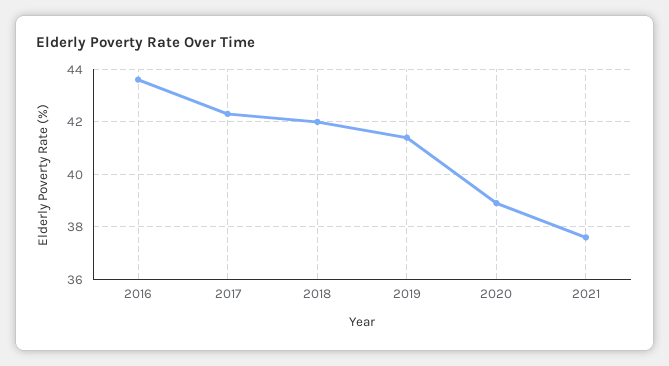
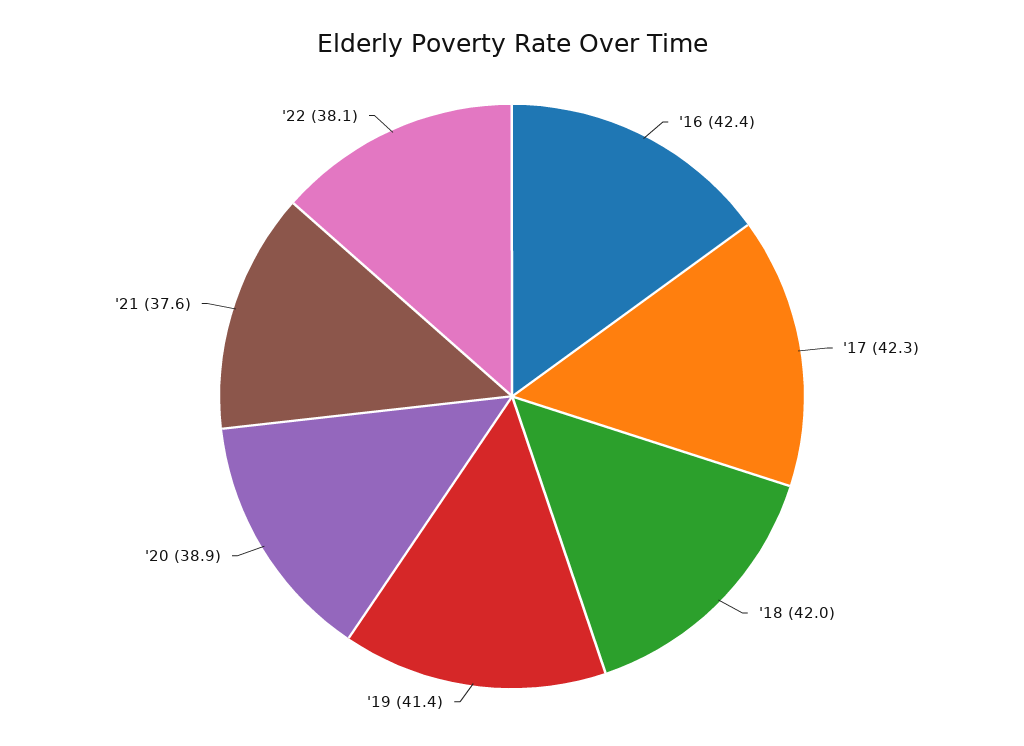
2016: 43.5 -> 42.4
'22: none -> 38.1

